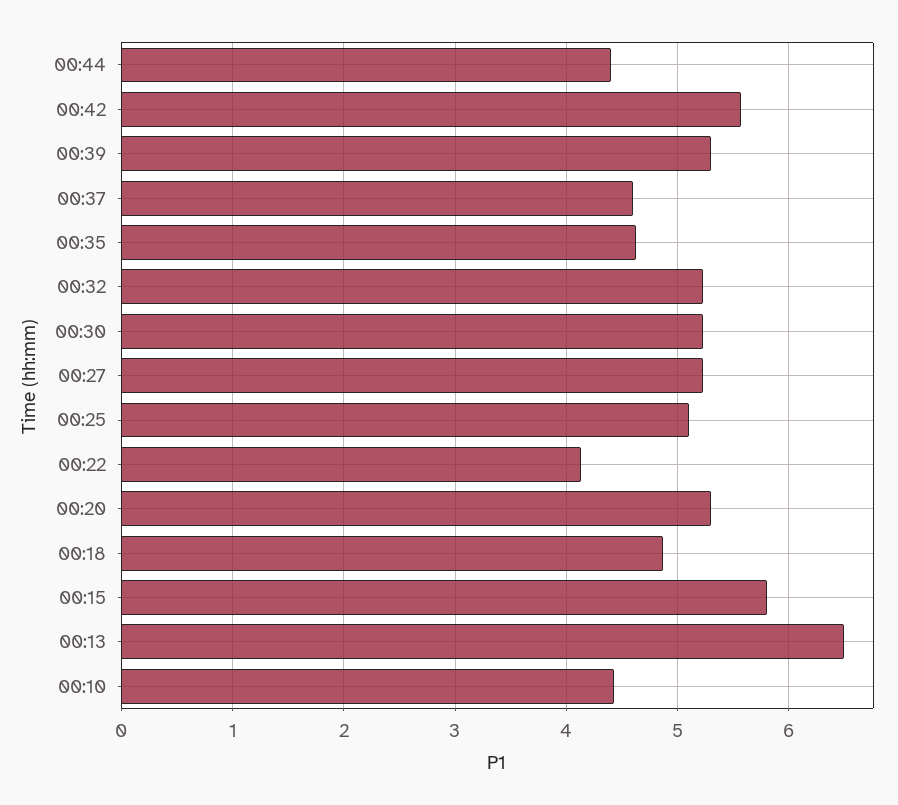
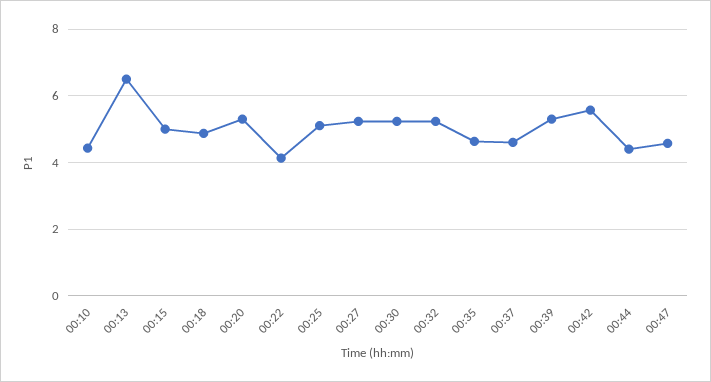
00:15: 5.8 -> 5
00:47: none -> 4.6

